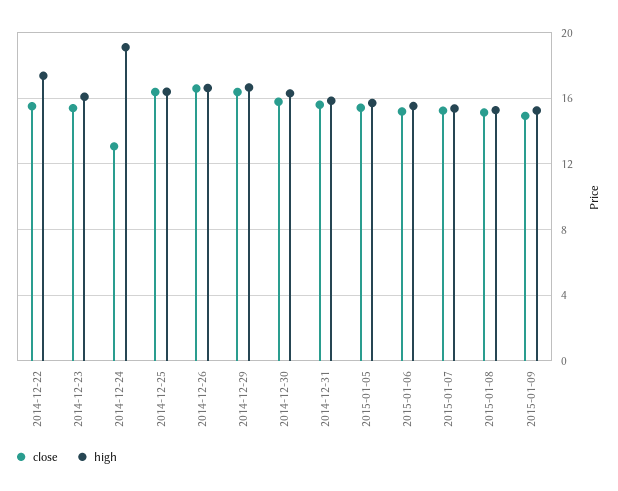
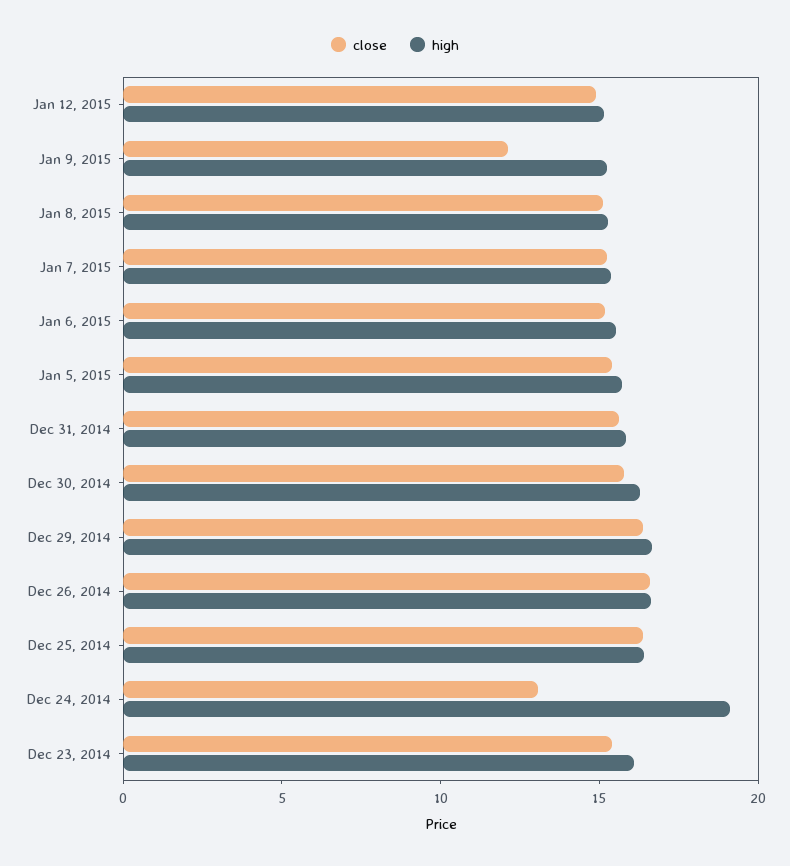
close, 2014-12-22: 15.5 -> none
high, 2014-12-22: 17.5 -> none
close, 2015-01-09: 15 -> 12
close, Jan 12, 2015: none -> 15
high, Jan 12, 2015: none -> 15

